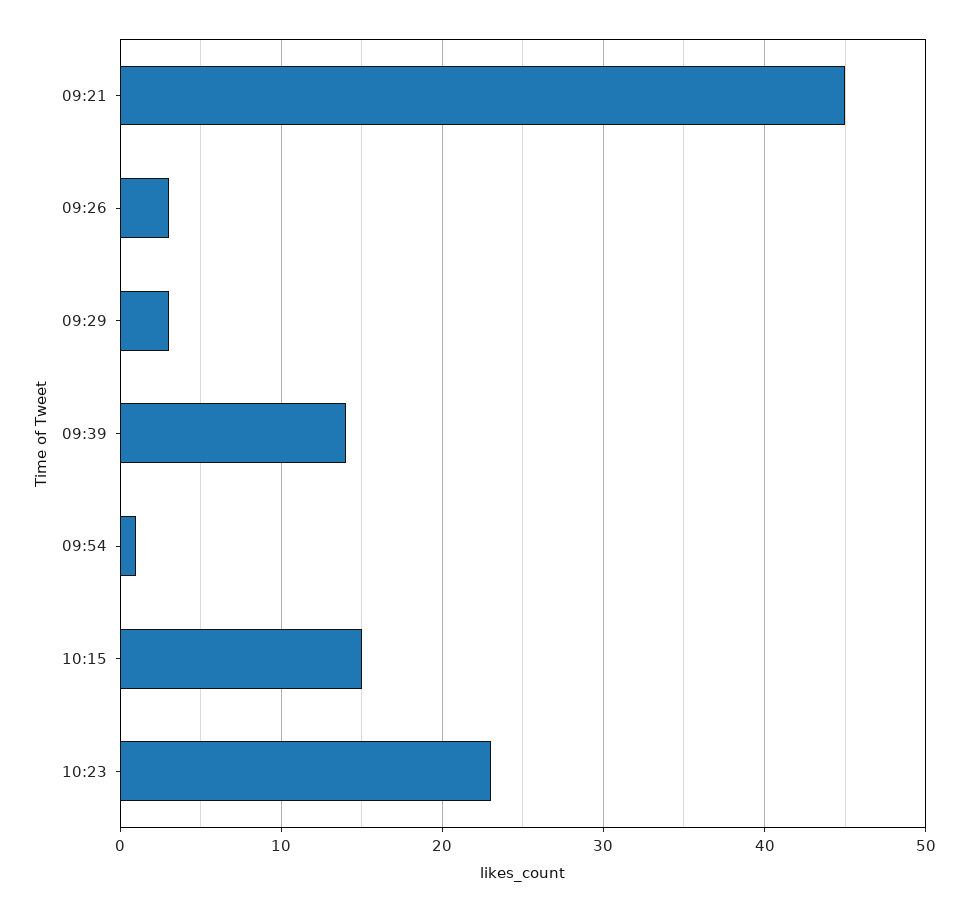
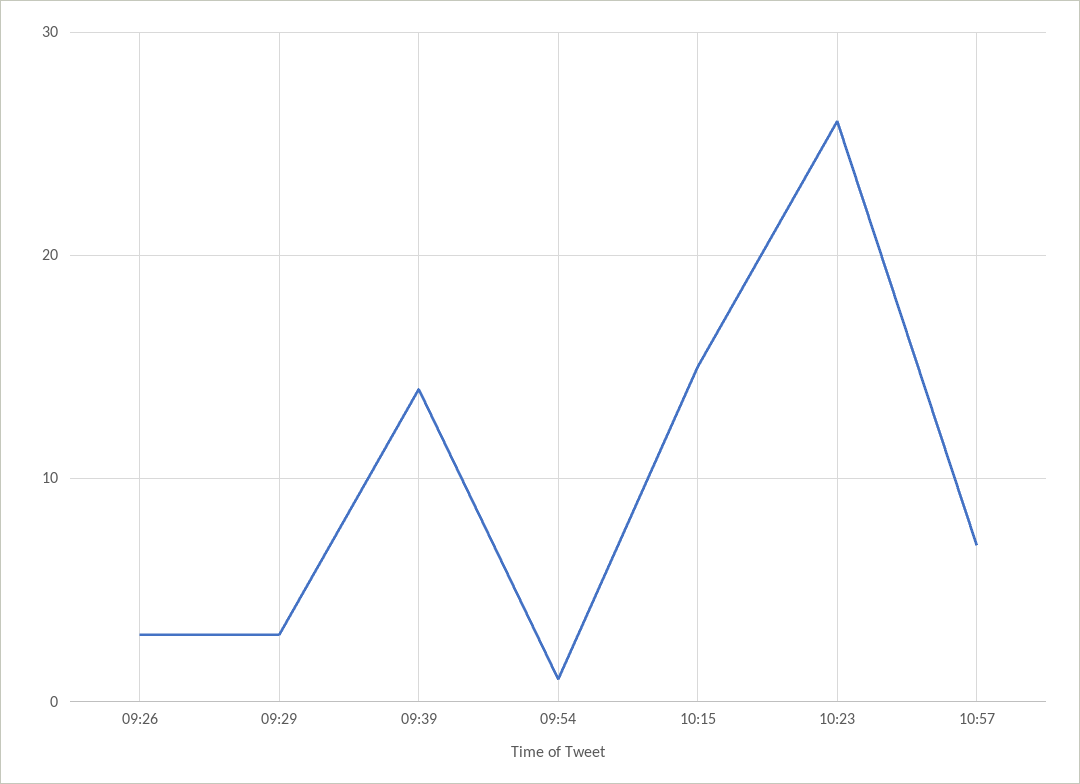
09:21: 45 -> none
10:23: 23 -> 26
10:57: none -> 7

